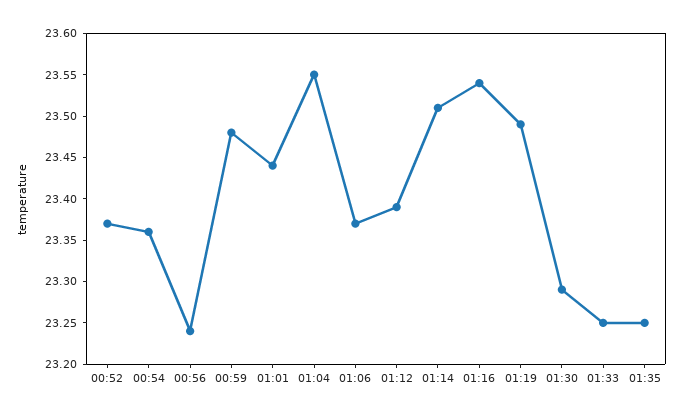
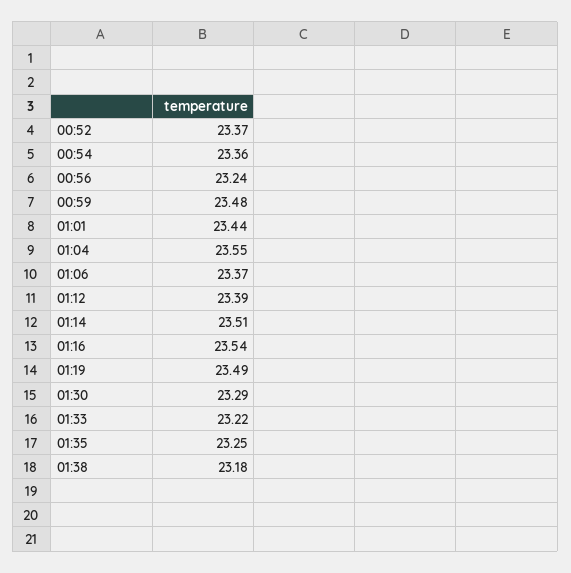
01:33: 23.25 -> 23.22
01:38: none -> 23.18

